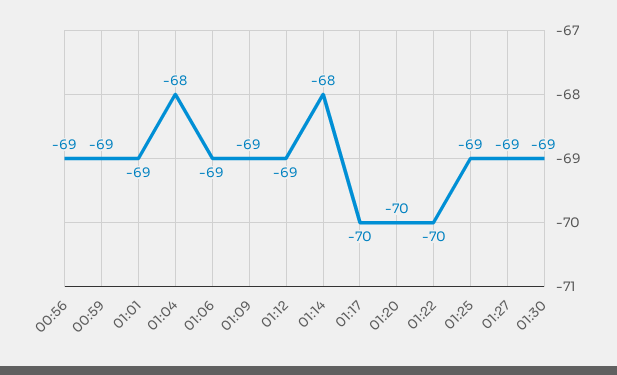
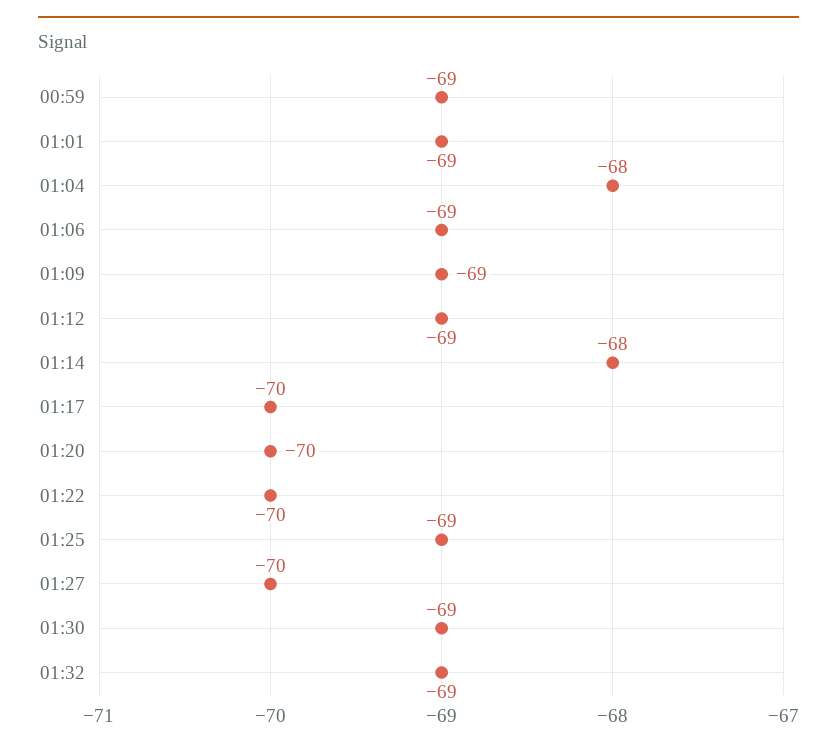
00:56: -69 -> none
01:27: -69 -> -70
01:32: none -> -69

